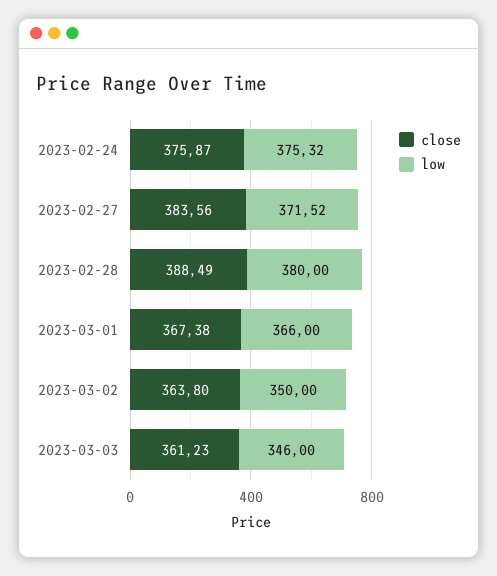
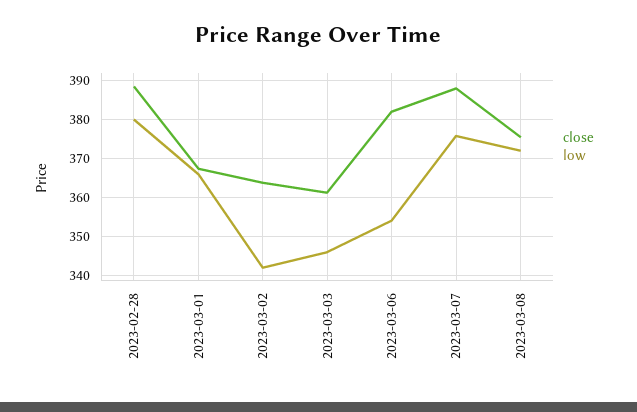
close, 2023-02-24: 375.87 -> none
low, 2023-02-24: 375.32 -> none
close, 2023-02-27: 383.56 -> none
low, 2023-02-27: 371.52 -> none
low, 2023-03-02: 350 -> 342
close, 2023-03-06: none -> 382
low, 2023-03-06: none -> 354
close, 2023-03-07: none -> 388
low, 2023-03-07: none -> 376
close, 2023-03-08: none -> 376
low, 2023-03-08: none -> 372

